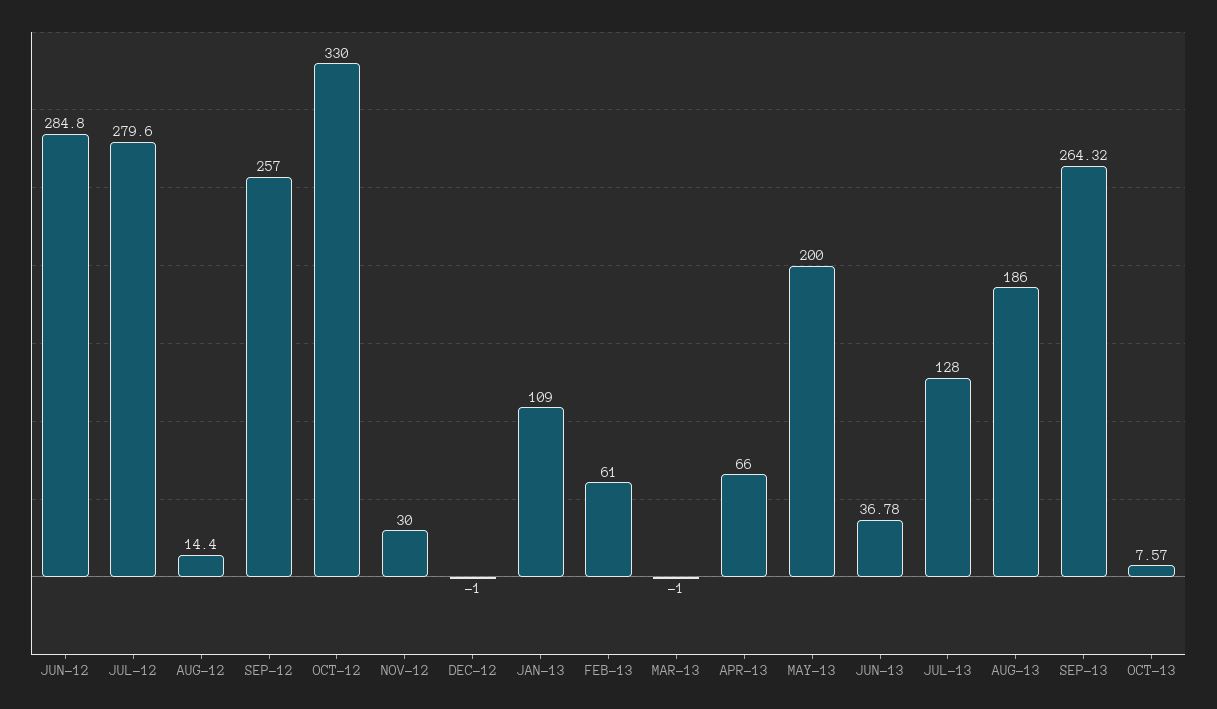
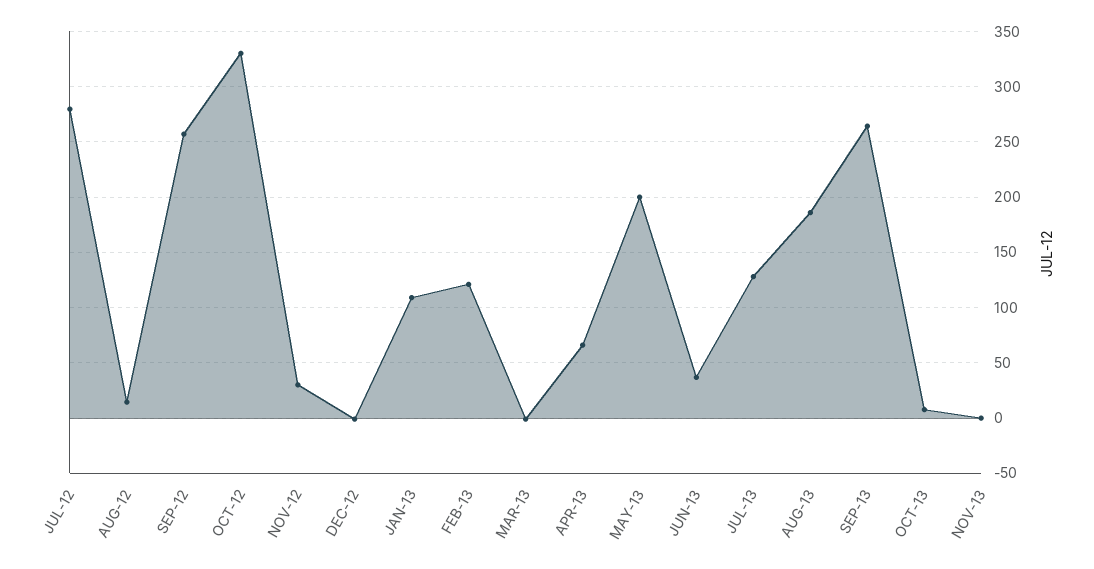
JUN-12: 284.8 -> none
FEB-13: 61 -> 120
NOV-13: none -> 0

